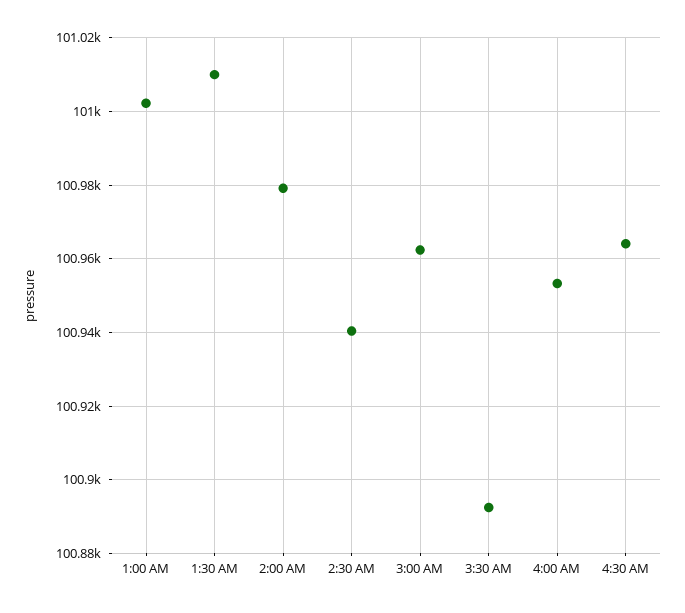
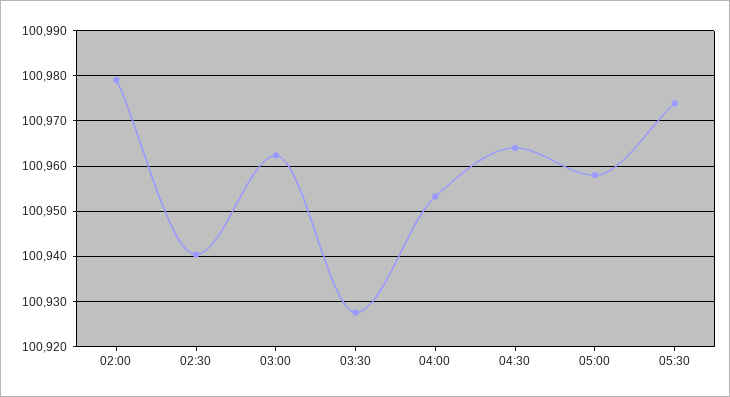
1:00 AM: 101002 -> none
1:30 AM: 101010 -> none
3:30 AM: 100892 -> 100928
05:00: none -> 100958
05:30: none -> 100974

